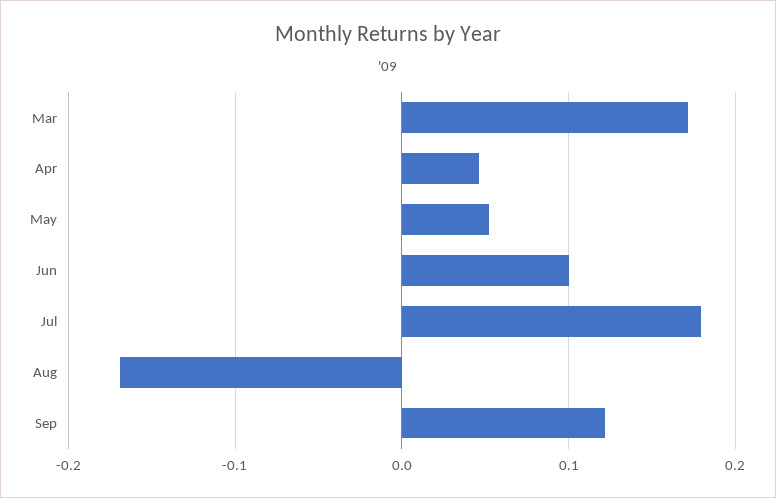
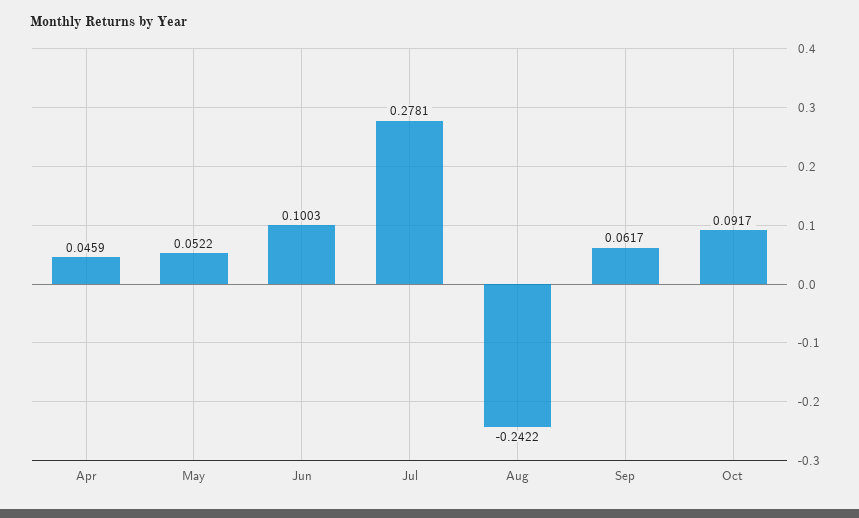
Mar: 0.17 -> none
Jul: 0.18 -> 0.2781
Aug: -0.17 -> -0.2422
Sep: 0.12 -> 0.0617
Oct: none -> 0.0917

